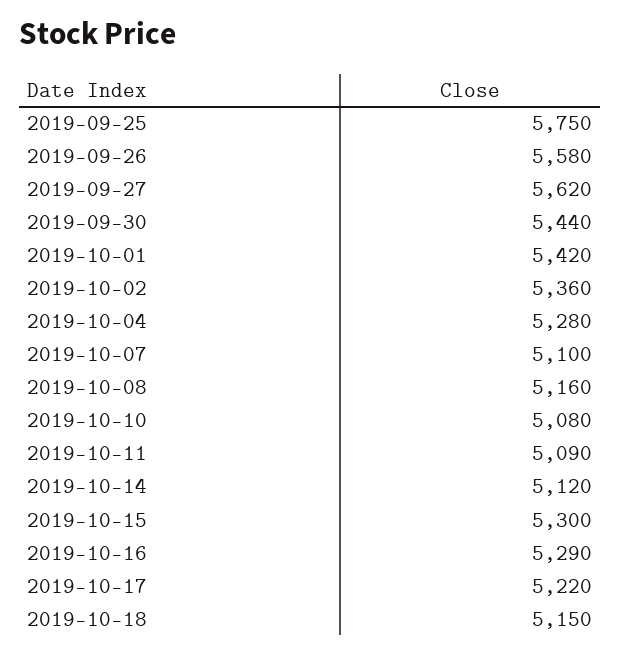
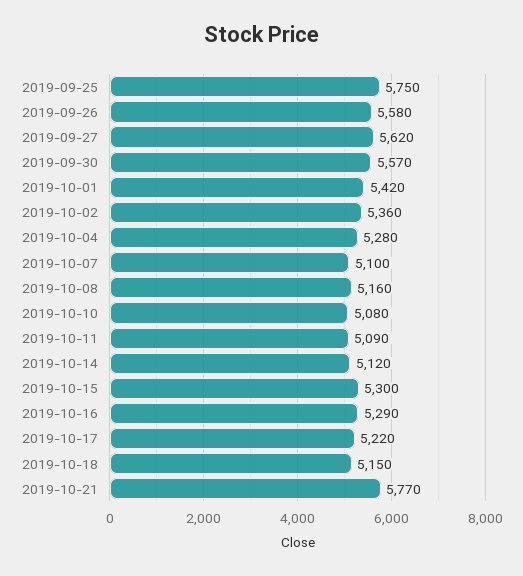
2019-09-30: 5440 -> 5570
2019-10-21: none -> 5770

